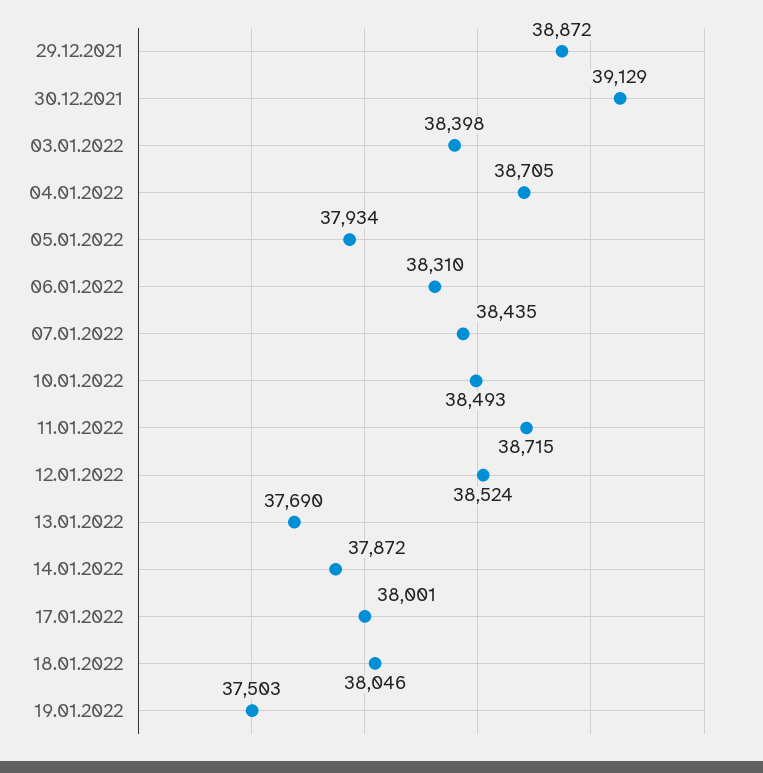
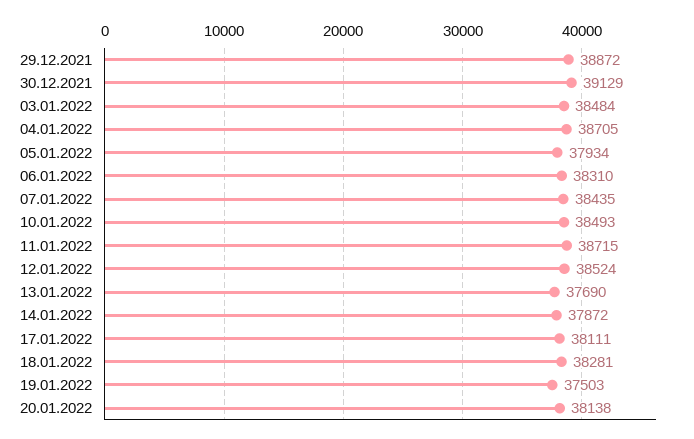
03.01.2022: 38398 -> 38484
17.01.2022: 38001 -> 38111
18.01.2022: 38046 -> 38281
20.01.2022: none -> 38138

